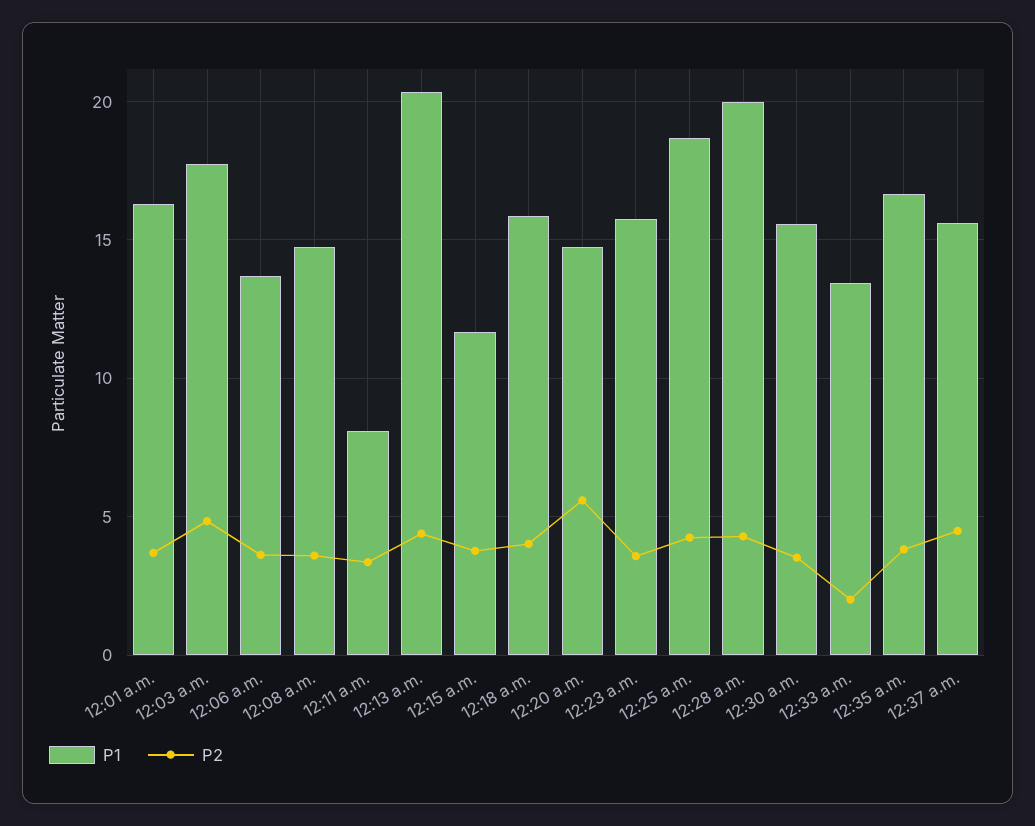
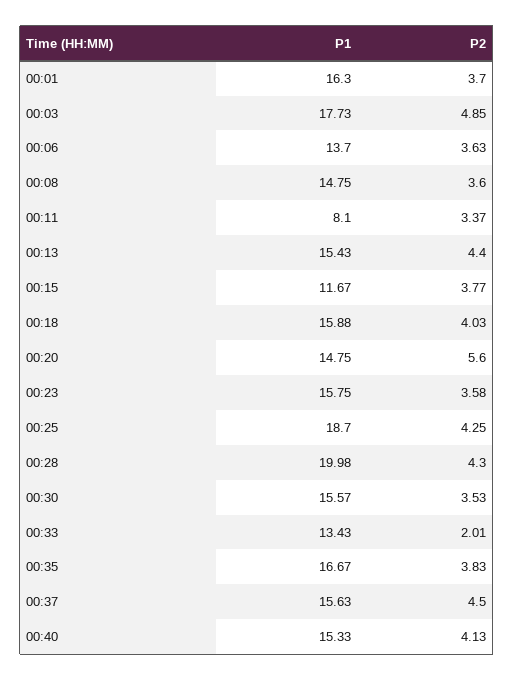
P1, 12:13 a.m.: 20.5 -> 15.43
P1, 00:40: none -> 15.33
P2, 00:40: none -> 4.13

